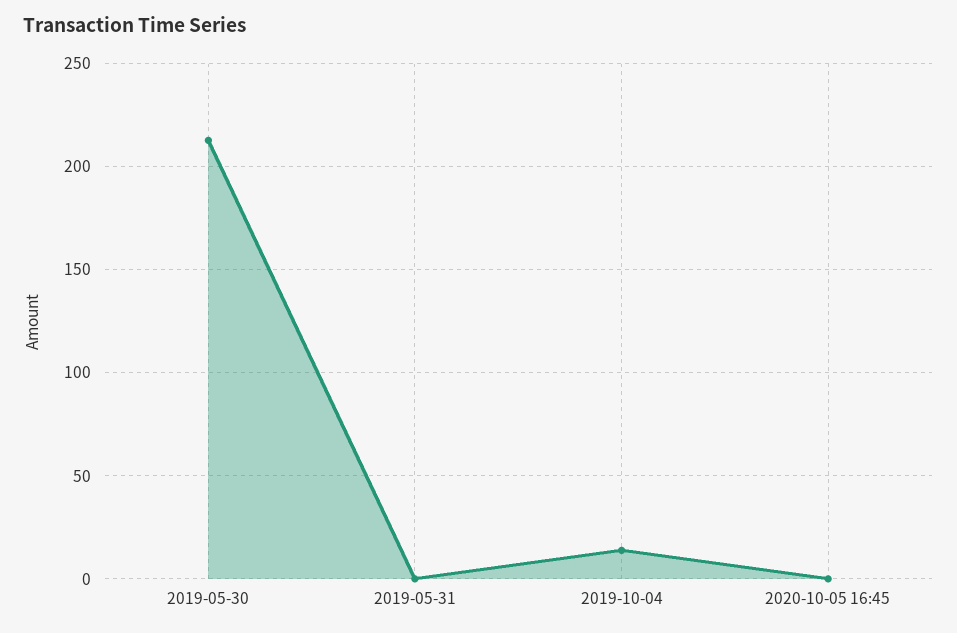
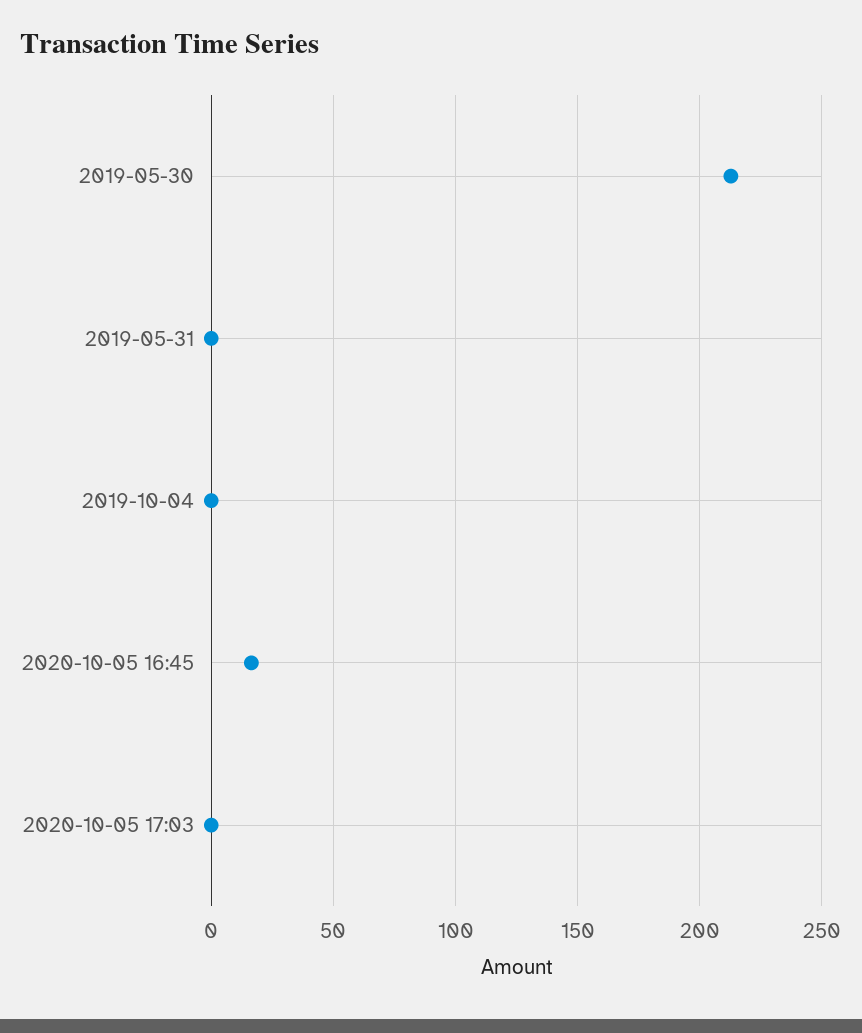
2019-10-04: 15 -> 0
2020-10-05 16:45: 0 -> 15
2020-10-05 17:03: none -> 0

